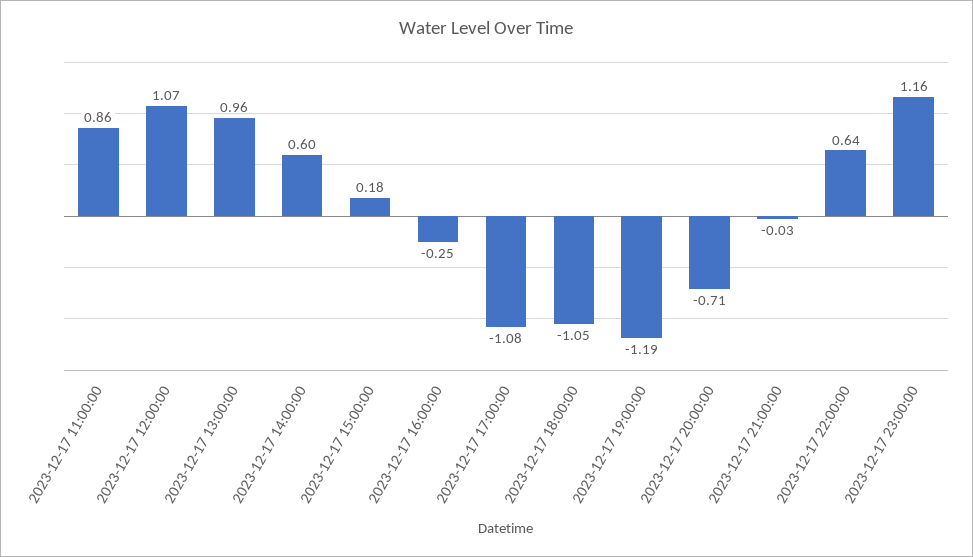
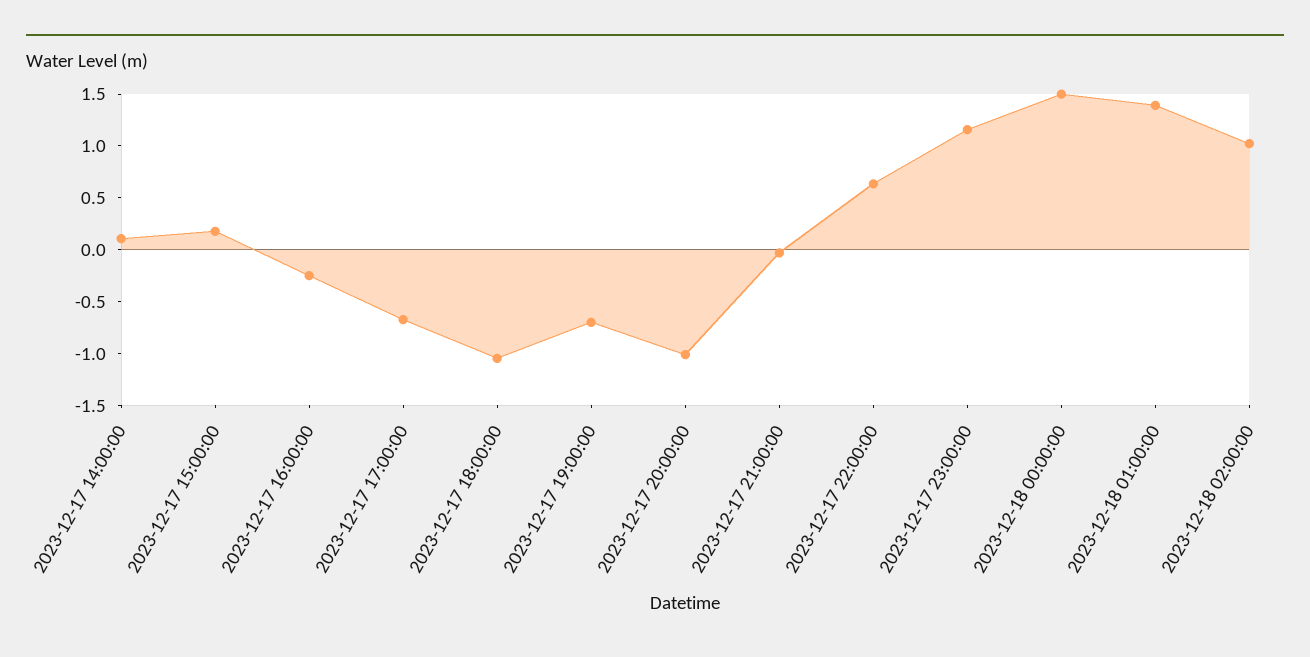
2023-12-17 11:00:00: 0.86 -> none
2023-12-17 12:00:00: 1.07 -> none
2023-12-17 13:00:00: 0.96 -> none
2023-12-17 14:00:00: 0.6 -> 0.1
2023-12-17 17:00:00: -1.08 -> -0.7
2023-12-17 19:00:00: -1.19 -> -0.7
2023-12-17 20:00:00: -0.71 -> -1
2023-12-18 00:00:00: none -> 1.5
2023-12-18 01:00:00: none -> 1.4
2023-12-18 02:00:00: none -> 1

